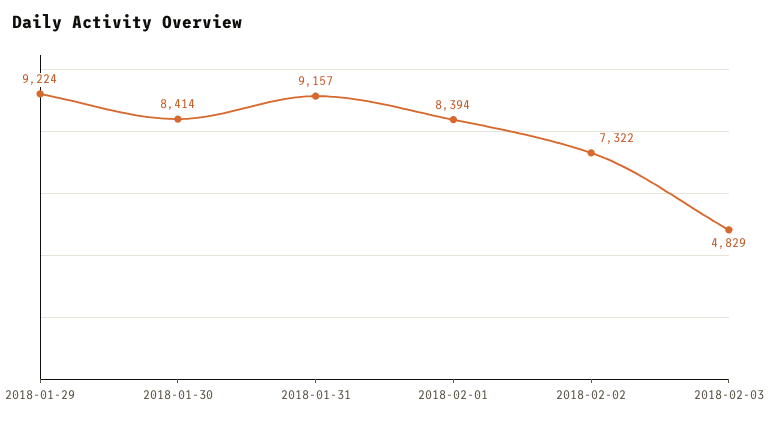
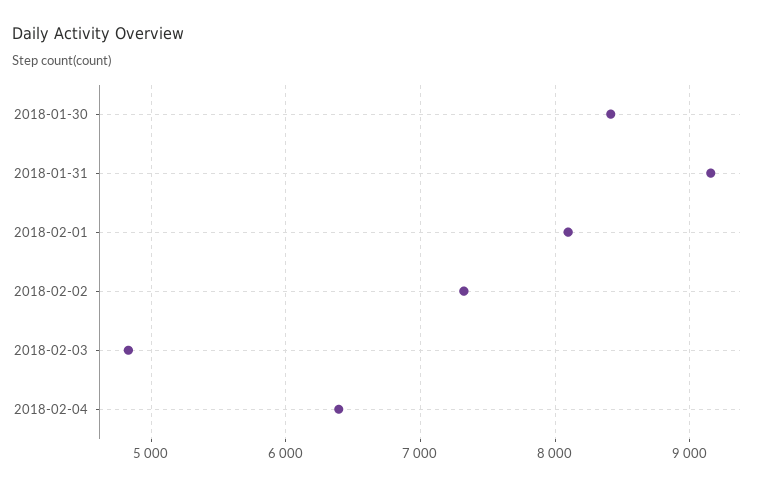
2018-01-29: 9224 -> none
2018-02-01: 8394 -> 8100
2018-02-04: none -> 6400

